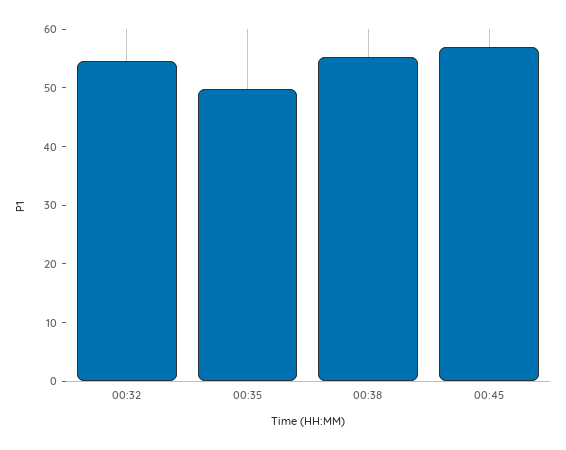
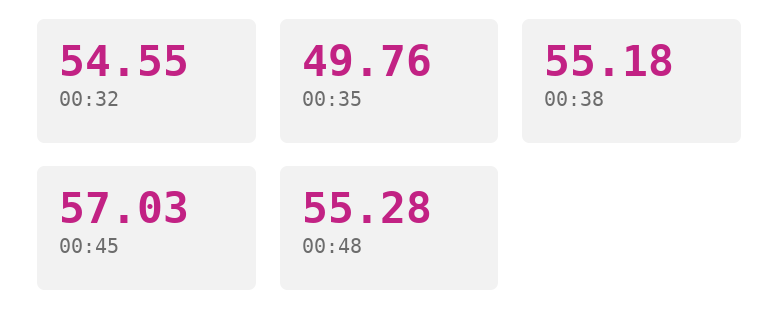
00:48: none -> 55.28

